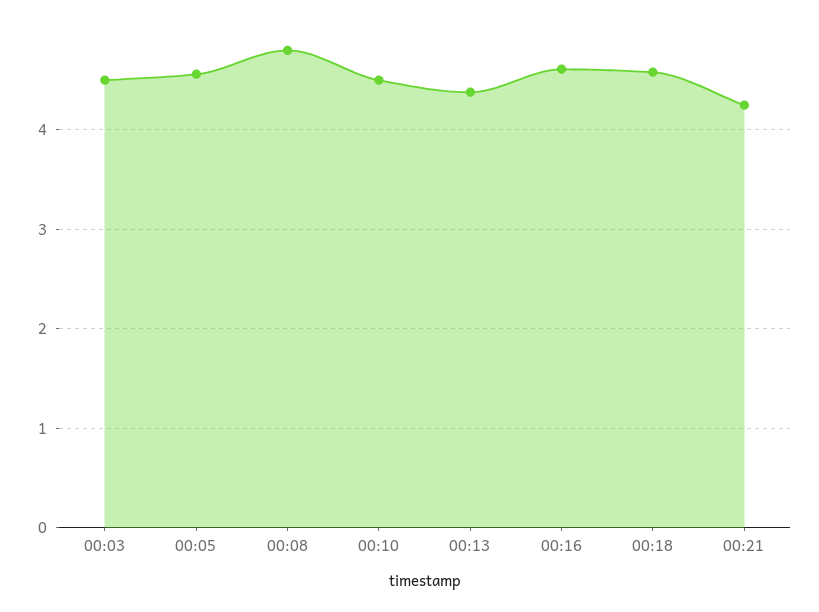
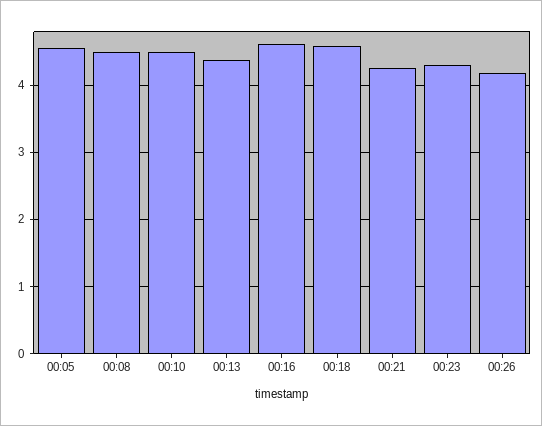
00:03: 4.5 -> none
00:08: 4.8 -> 4.5
00:23: none -> 4.3
00:26: none -> 4.2

